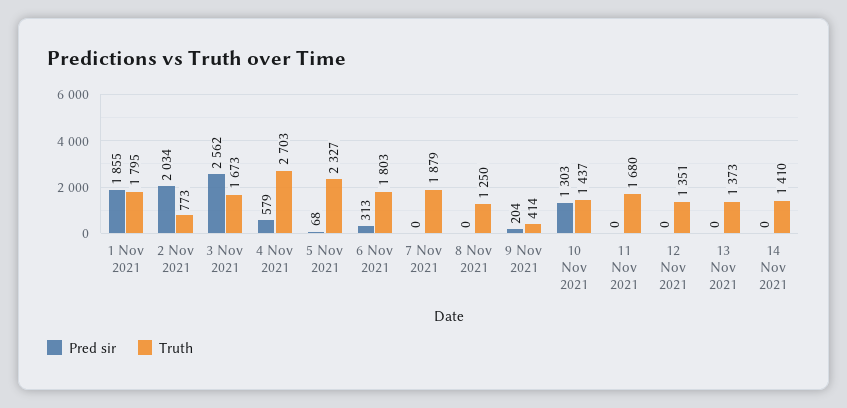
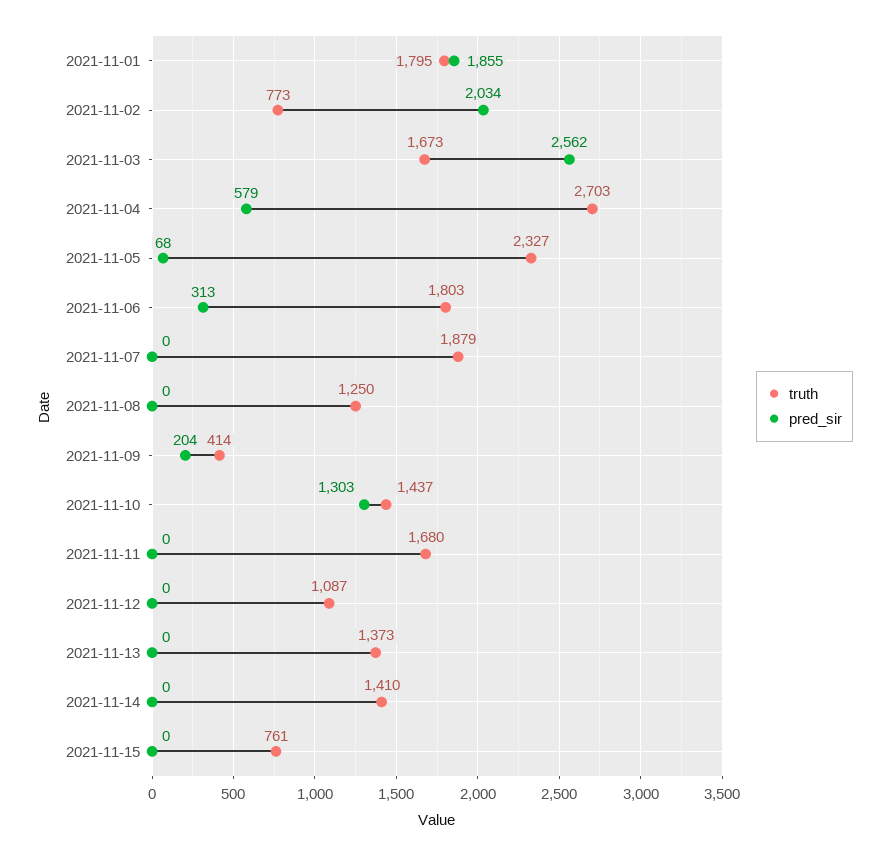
Truth, 12 Nov 2021: 1351 -> 1087
Truth, 2021-11-15: none -> 761
Pred sir, 2021-11-15: none -> 0

